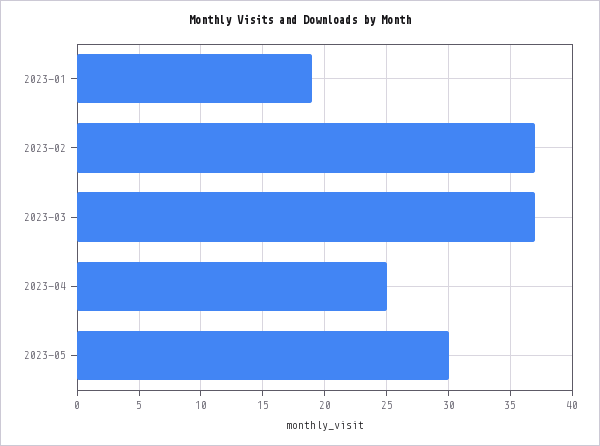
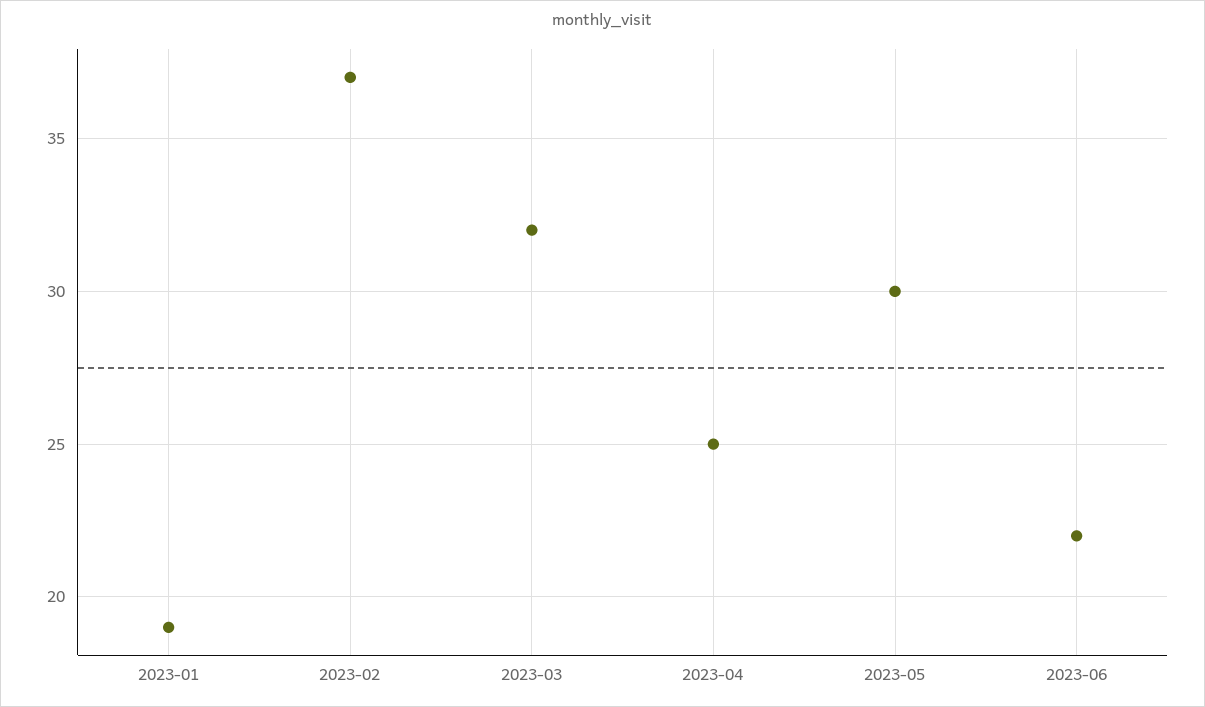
2023-03: 37 -> 32
2023-06: none -> 22

